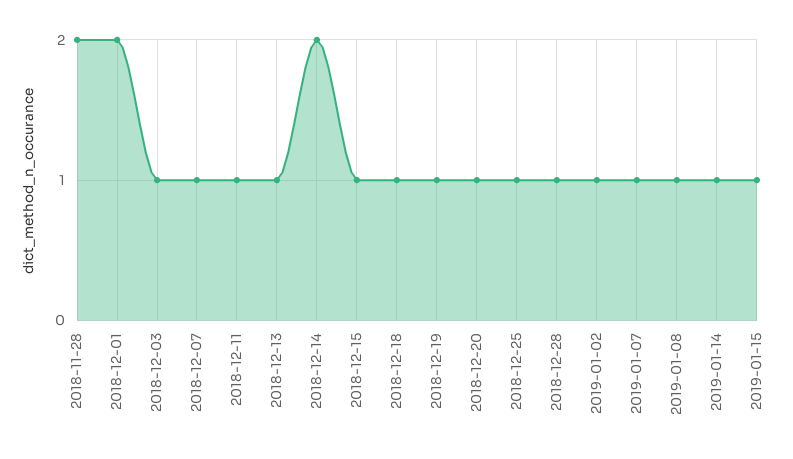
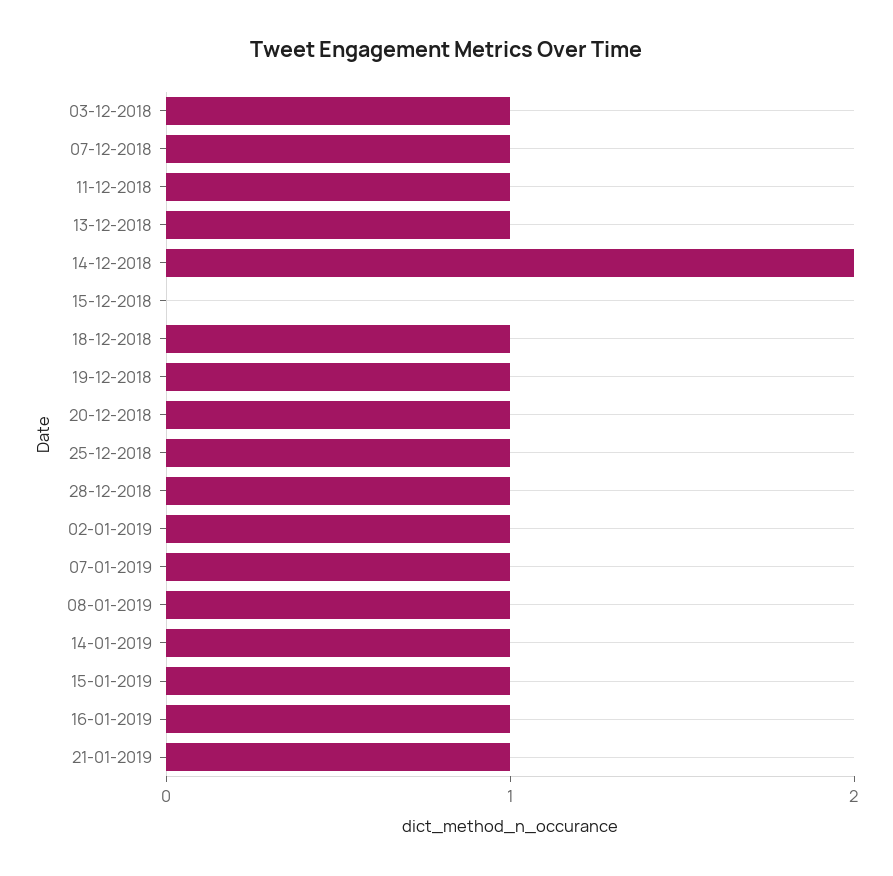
2018-11-28: 2 -> none
2018-12-01: 2 -> none
2018-12-15: 1 -> 0
16-01-2019: none -> 1
21-01-2019: none -> 1

